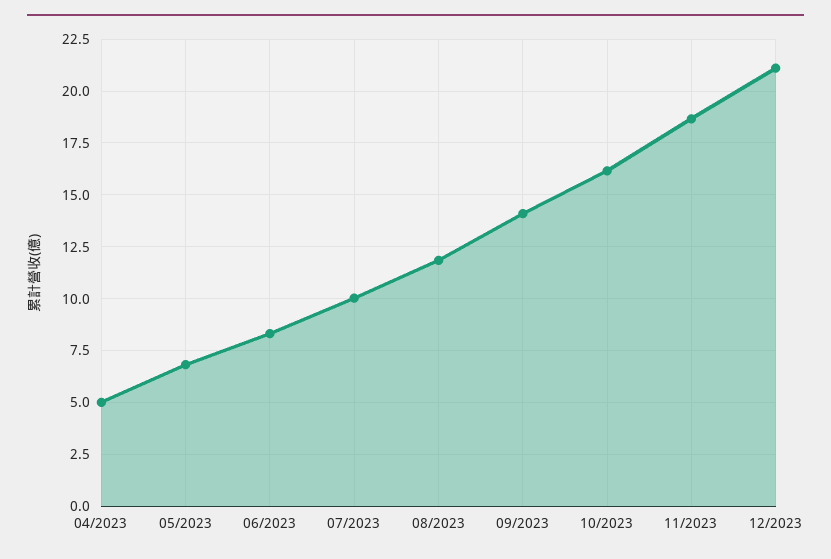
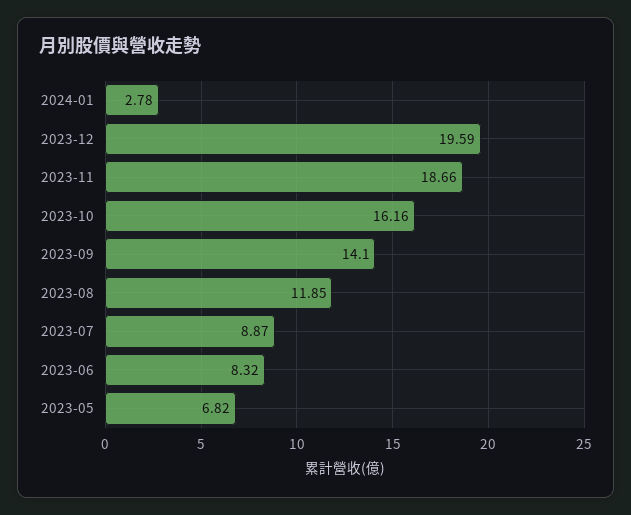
04/2023: 5 -> none
07/2023: 10 -> 8.87
12/2023: 21 -> 19.59
2024-01: none -> 2.78

